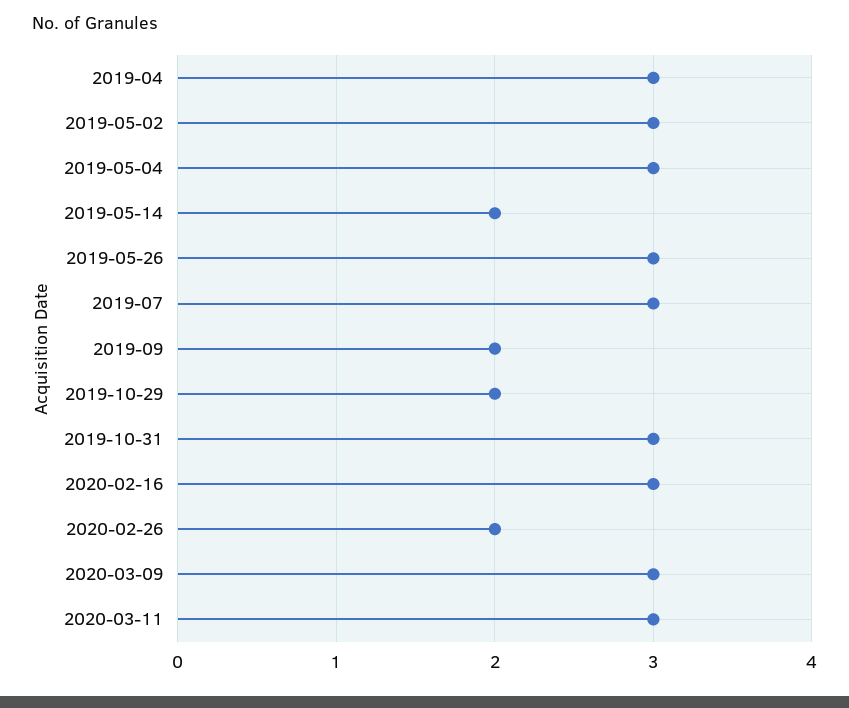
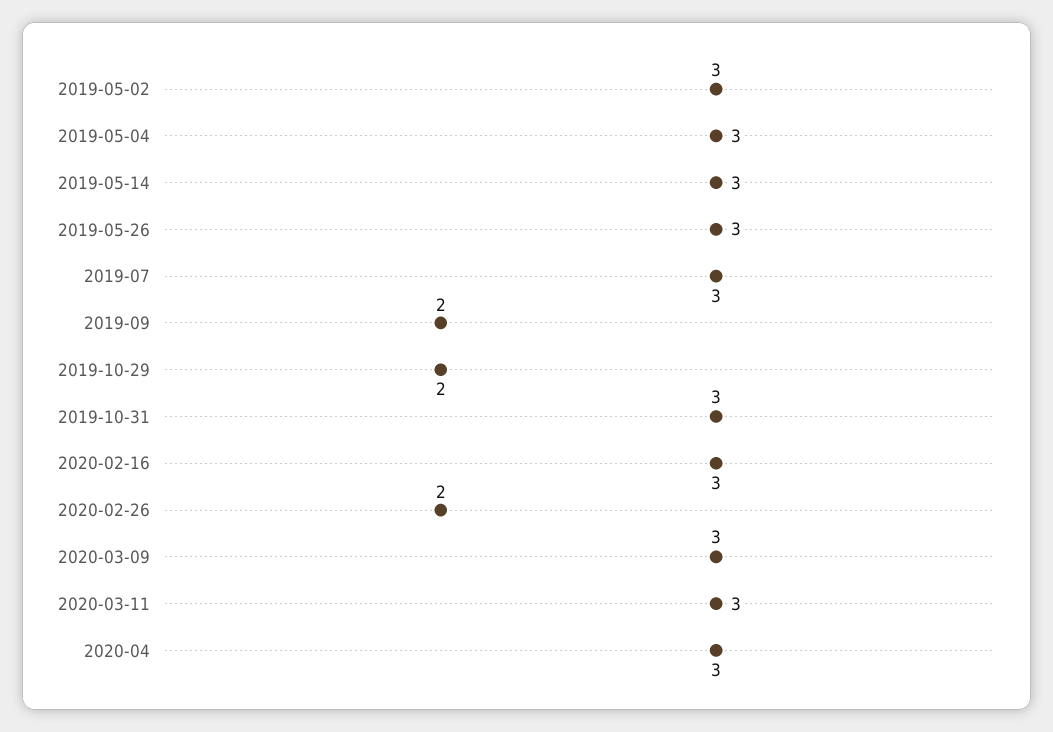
2019-04: 3 -> none
2019-05-14: 2 -> 3
2020-04: none -> 3

